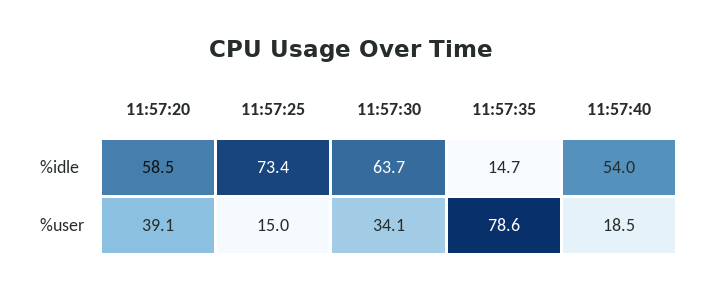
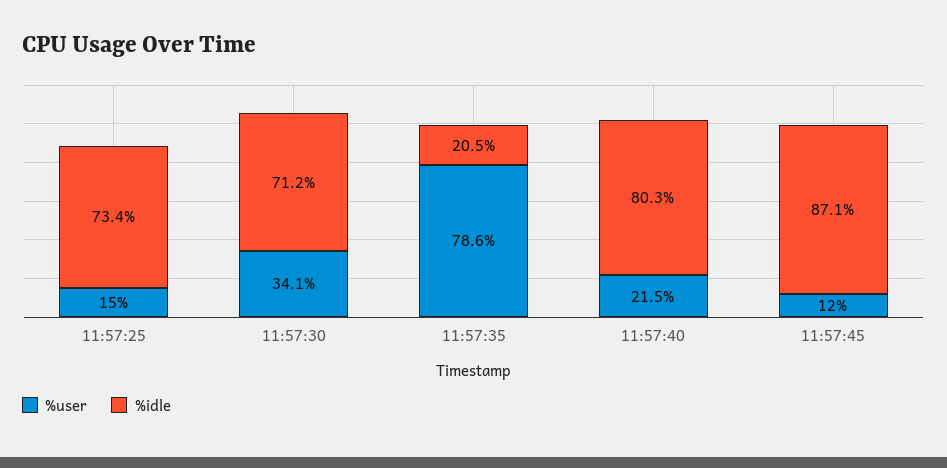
%idle, 11:57:20: 58.5 -> none
%idle, 11:57:30: 63.7 -> 71.2
%idle, 11:57:35: 14.7 -> 20.5
%idle, 11:57:40: 54 -> 80.3
%user, 11:57:20: 39.1 -> none
%user, 11:57:40: 18.5 -> 21.5
%user, 11:57:45: none -> 12
%idle, 11:57:45: none -> 87.1

